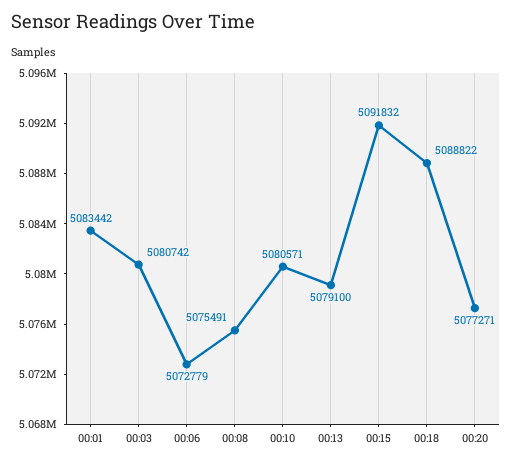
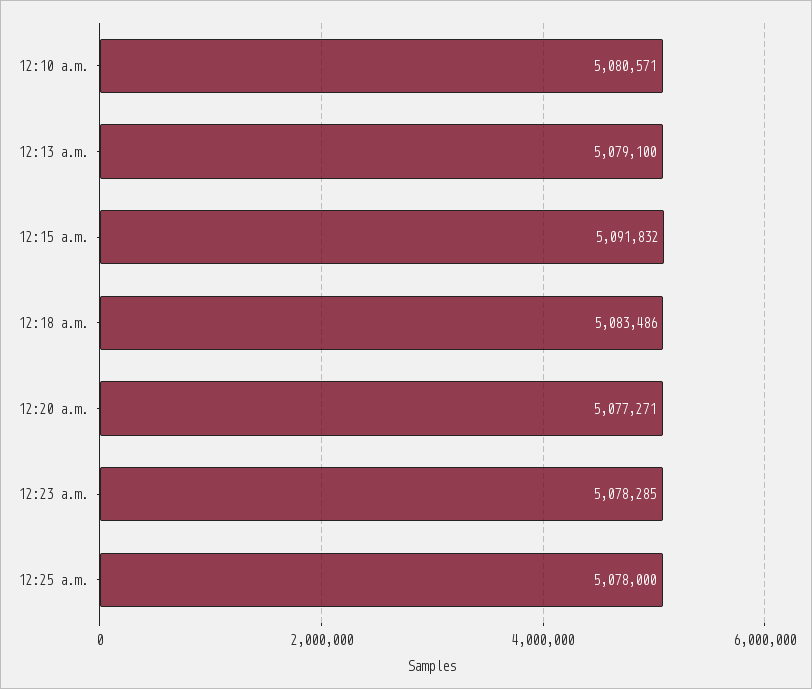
00:01: 5083442 -> none
00:03: 5080742 -> none
00:06: 5072779 -> none
00:08: 5075491 -> none
00:18: 5088822 -> 5083486
12:23 a.m.: none -> 5078285
12:25 a.m.: none -> 5078000

